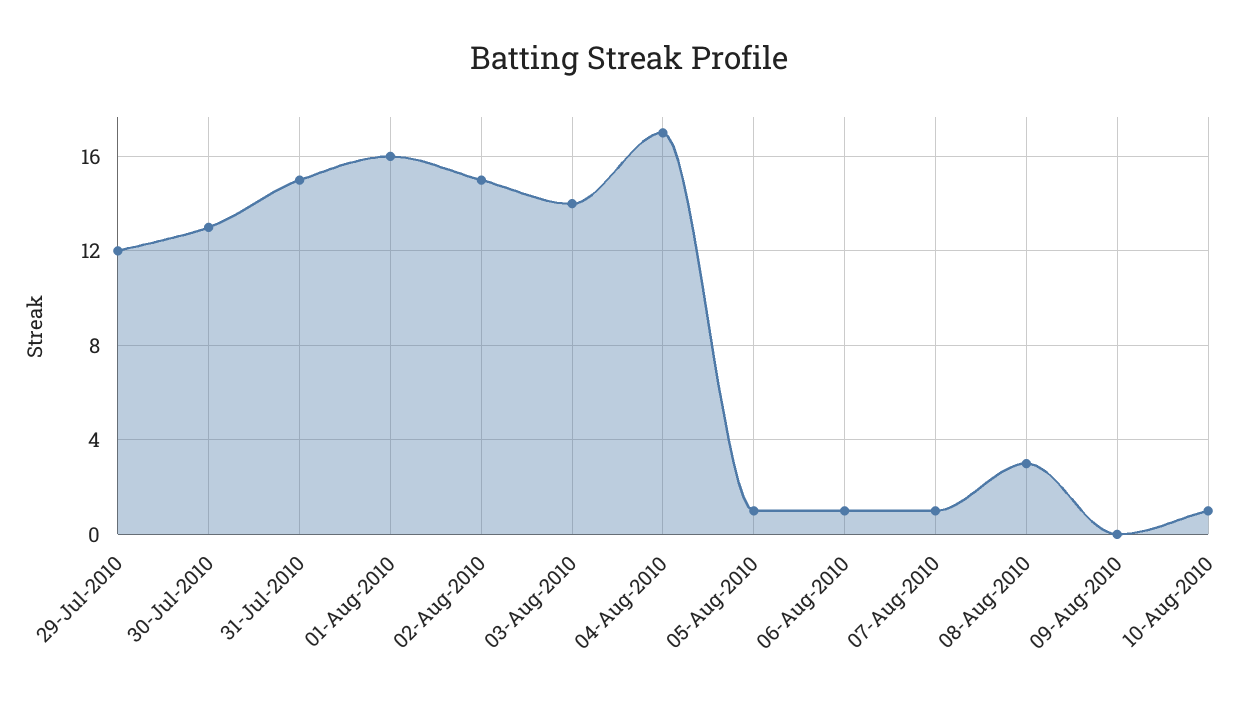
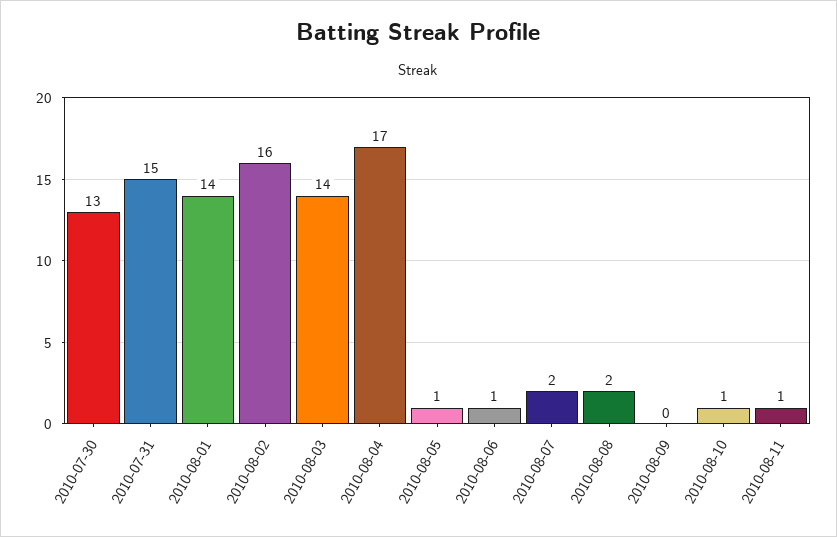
29-Jul-2010: 12 -> none
01-Aug-2010: 16 -> 14
02-Aug-2010: 15 -> 16
07-Aug-2010: 1 -> 2
08-Aug-2010: 3 -> 2
2010-08-11: none -> 1

